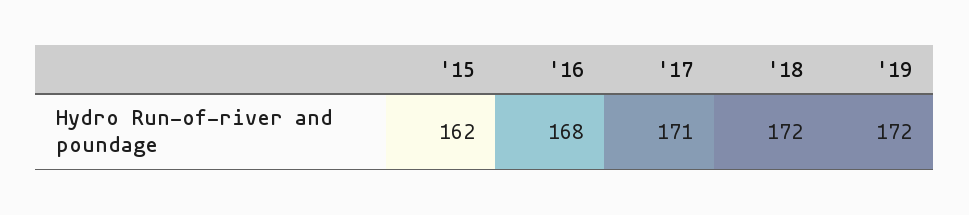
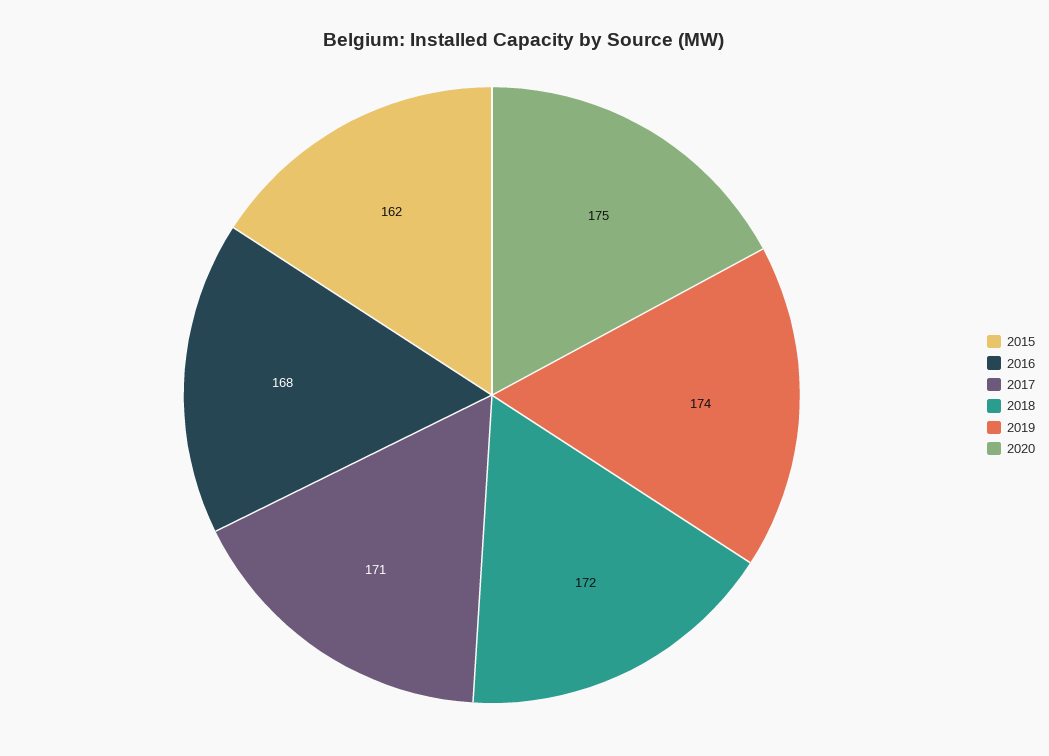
'19: 172 -> 174
2020: none -> 175

